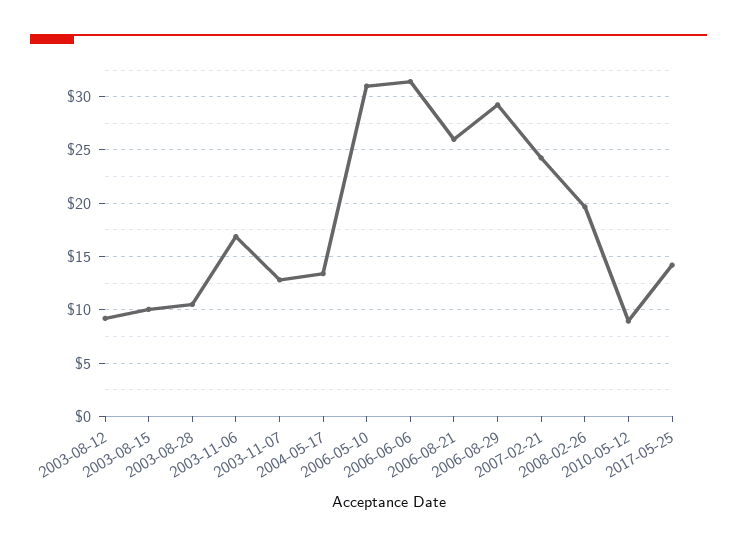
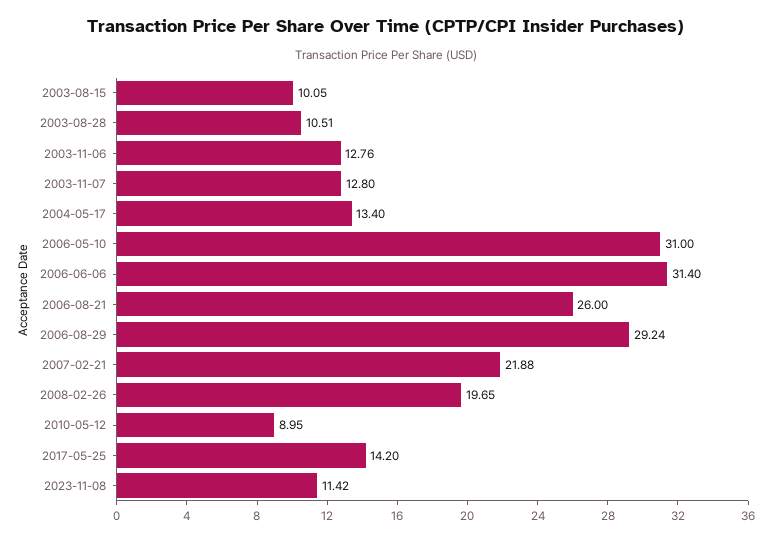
2003-08-12: 9 -> none
2003-11-06: 17 -> 12.76
2007-02-21: 24 -> 21.88
2023-11-08: none -> 11.42

